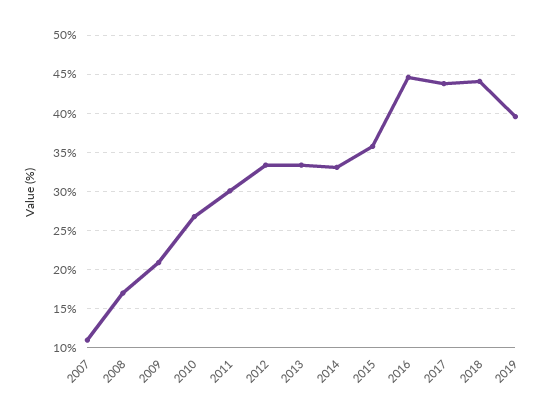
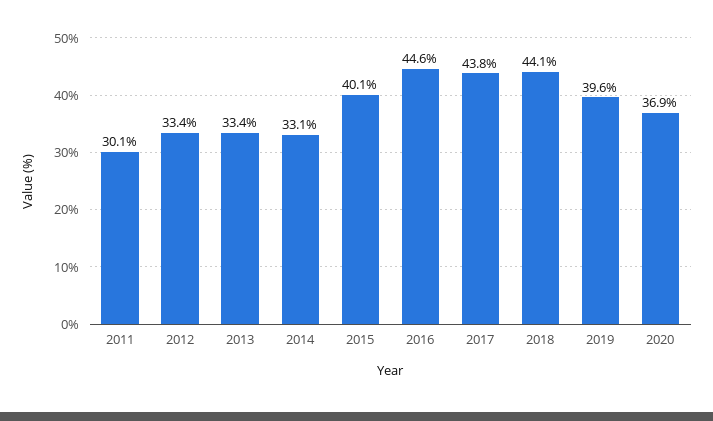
2007: 11 -> none
2008: 17 -> none
2009: 21 -> none
2010: 27 -> none
2015: 36 -> 40.1
2020: none -> 36.9

